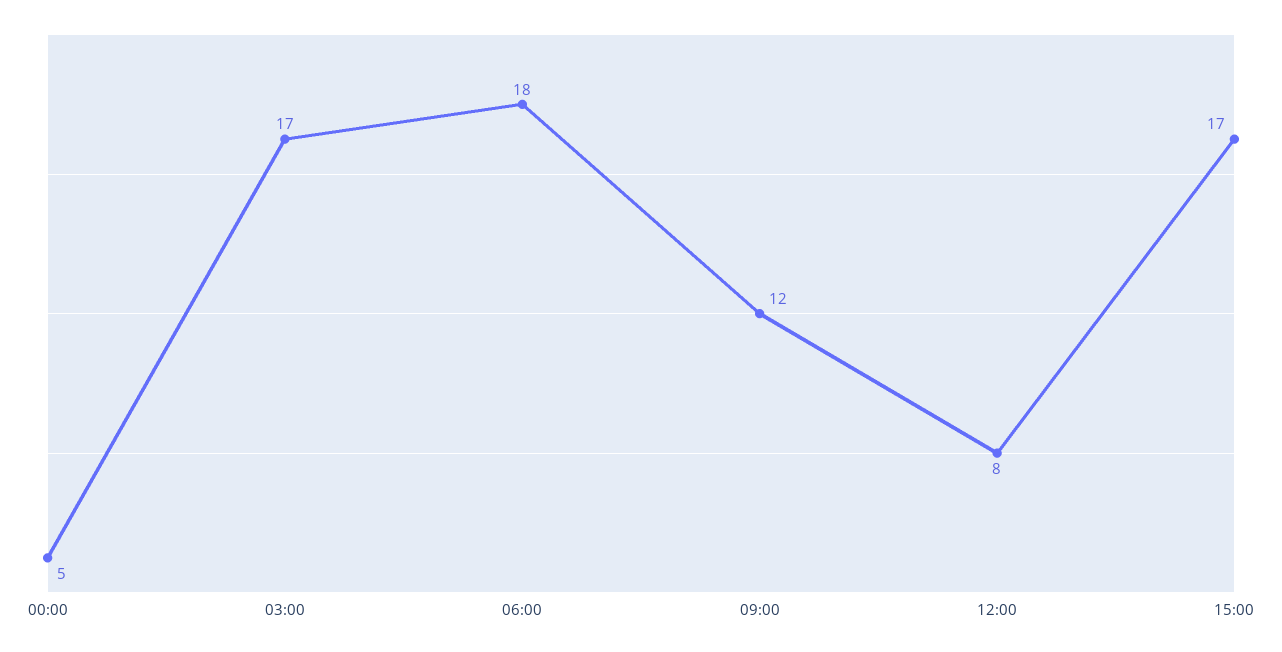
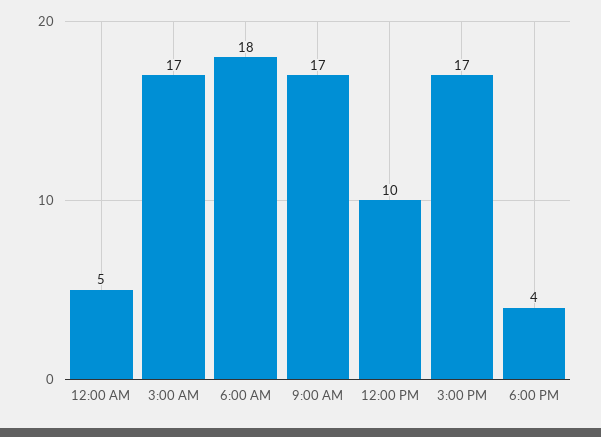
09:00: 12 -> 17
12:00: 8 -> 10
6:00 PM: none -> 4

